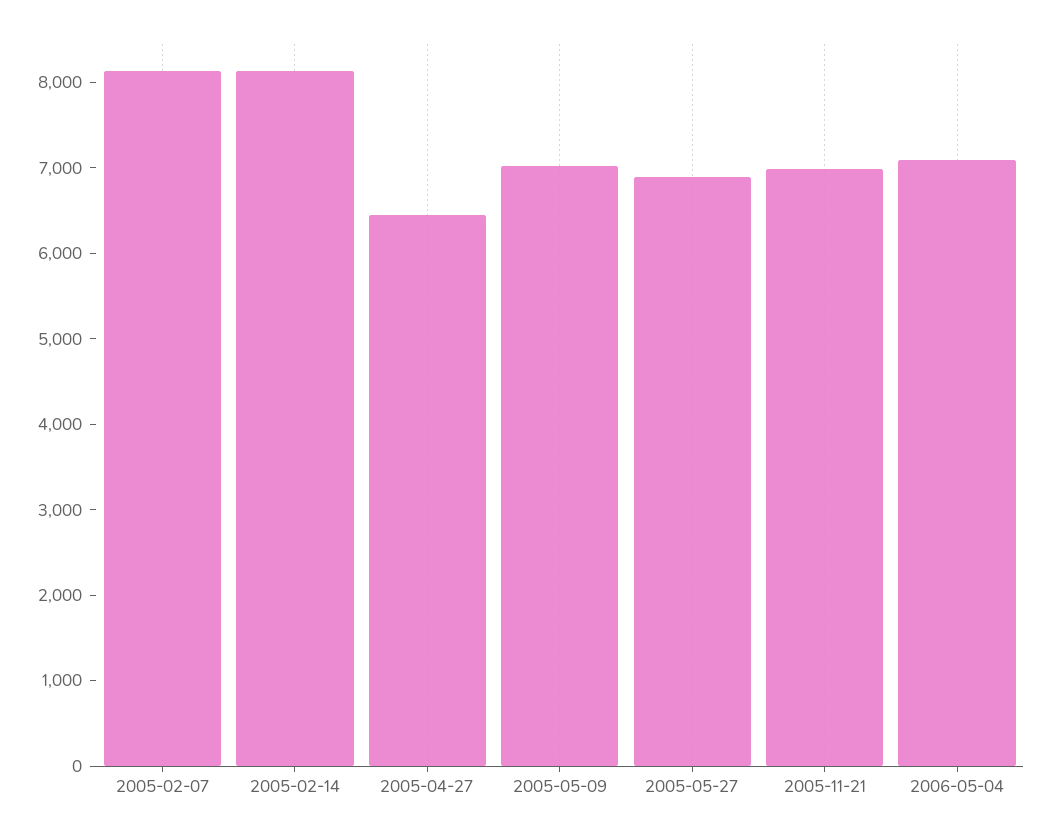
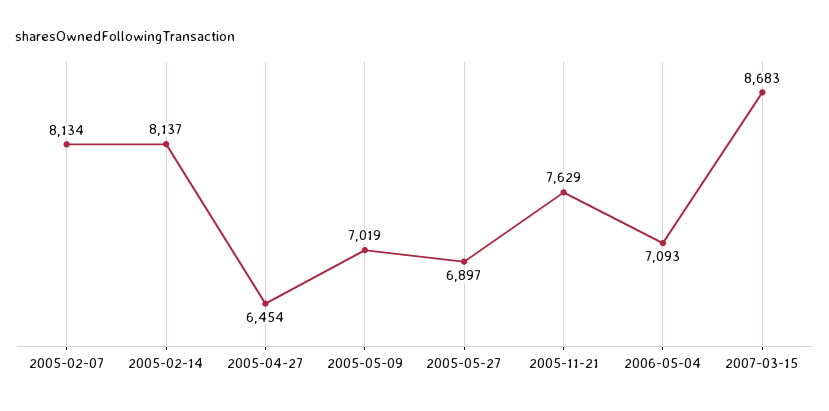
2005-11-21: 7000 -> 7629
2007-03-15: none -> 8683

